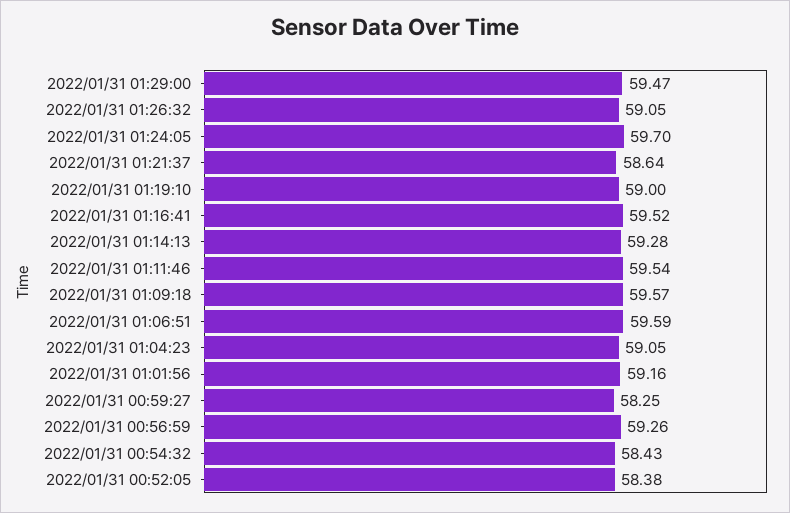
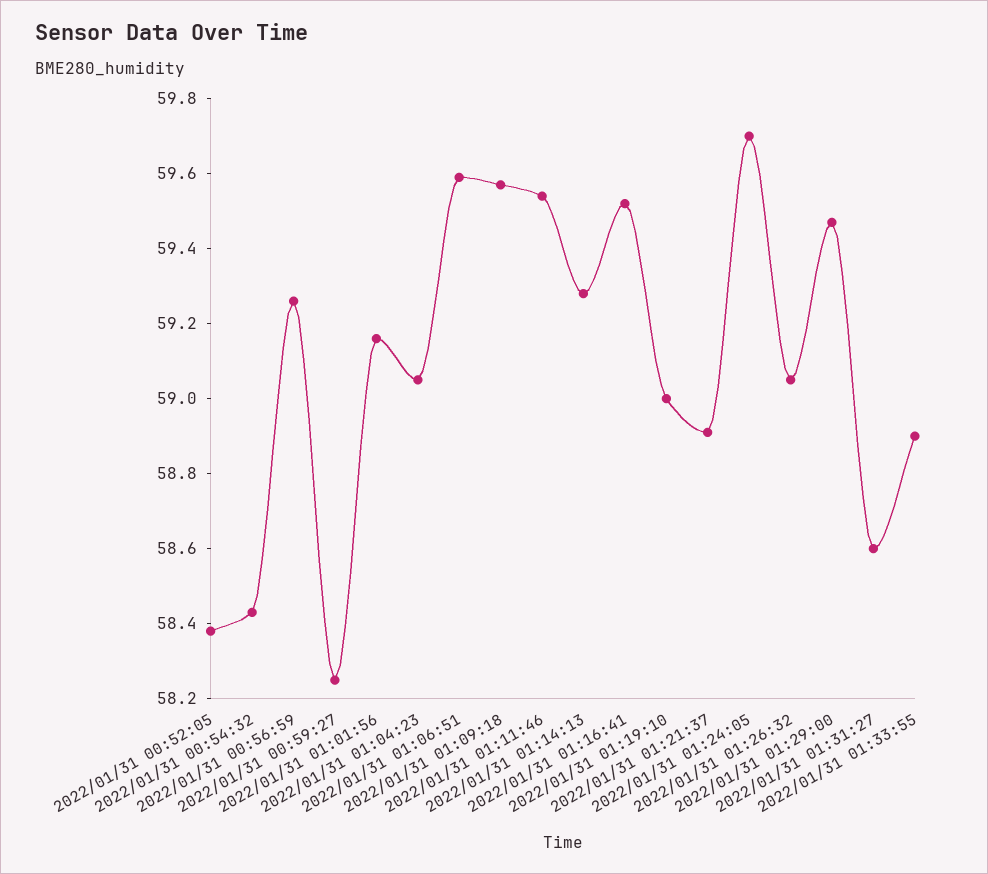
2022/01/31 01:21:37: 58.64 -> 58.9
2022/01/31 01:31:27: none -> 58.6
2022/01/31 01:33:55: none -> 58.9

